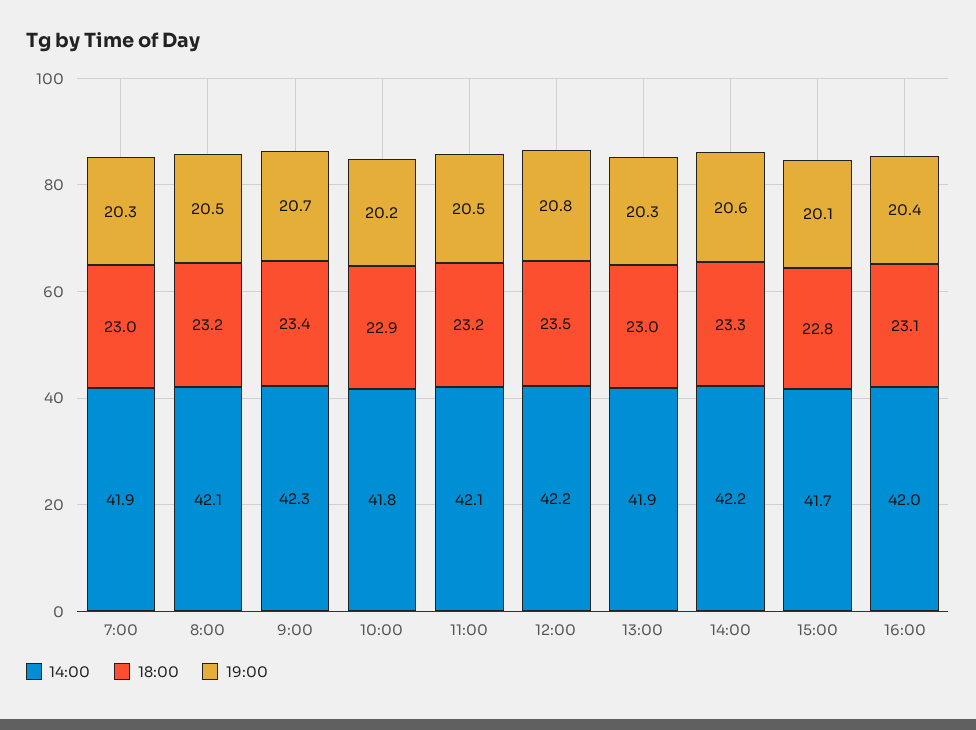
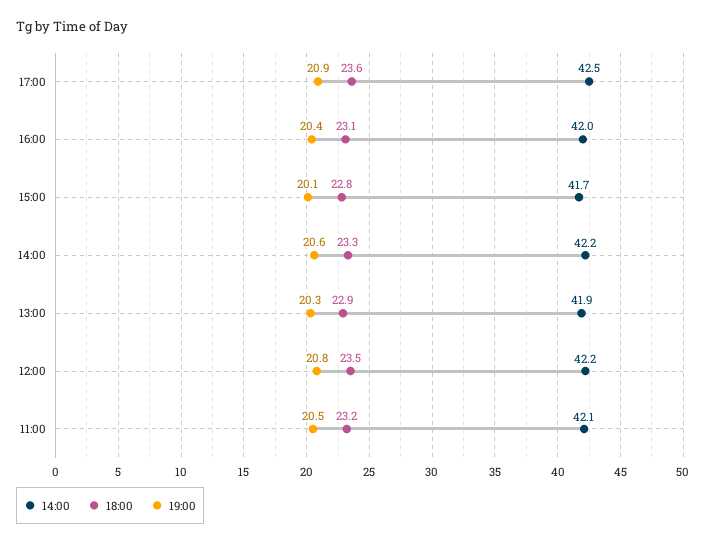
14:00, 7:00: 41.9 -> none
18:00, 7:00: 23 -> none
19:00, 7:00: 20.3 -> none
14:00, 8:00: 42.1 -> none
18:00, 8:00: 23.2 -> none
19:00, 8:00: 20.5 -> none
14:00, 9:00: 42.3 -> none
18:00, 9:00: 23.4 -> none
19:00, 9:00: 20.7 -> none
14:00, 10:00: 41.8 -> none
18:00, 10:00: 22.9 -> none
19:00, 10:00: 20.2 -> none
18:00, 13:00: 23 -> 22.9
14:00, 17:00: none -> 42.5
18:00, 17:00: none -> 23.6
19:00, 17:00: none -> 20.9

